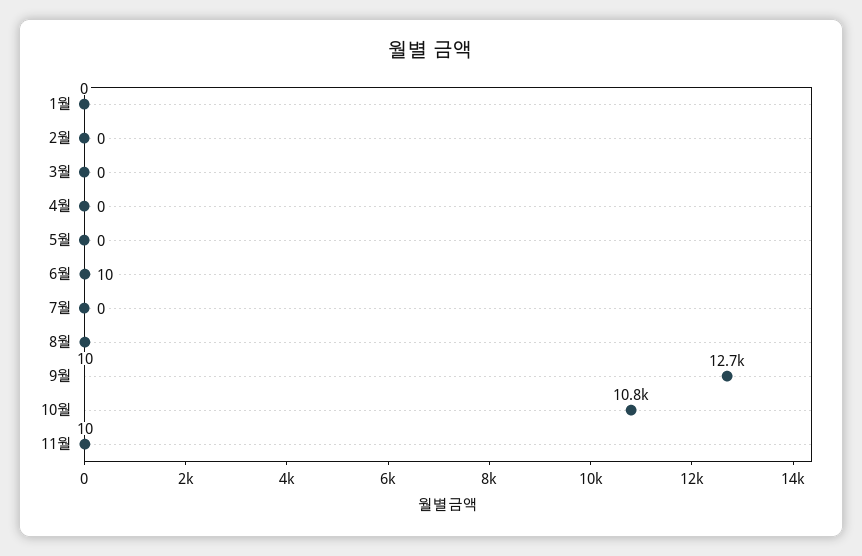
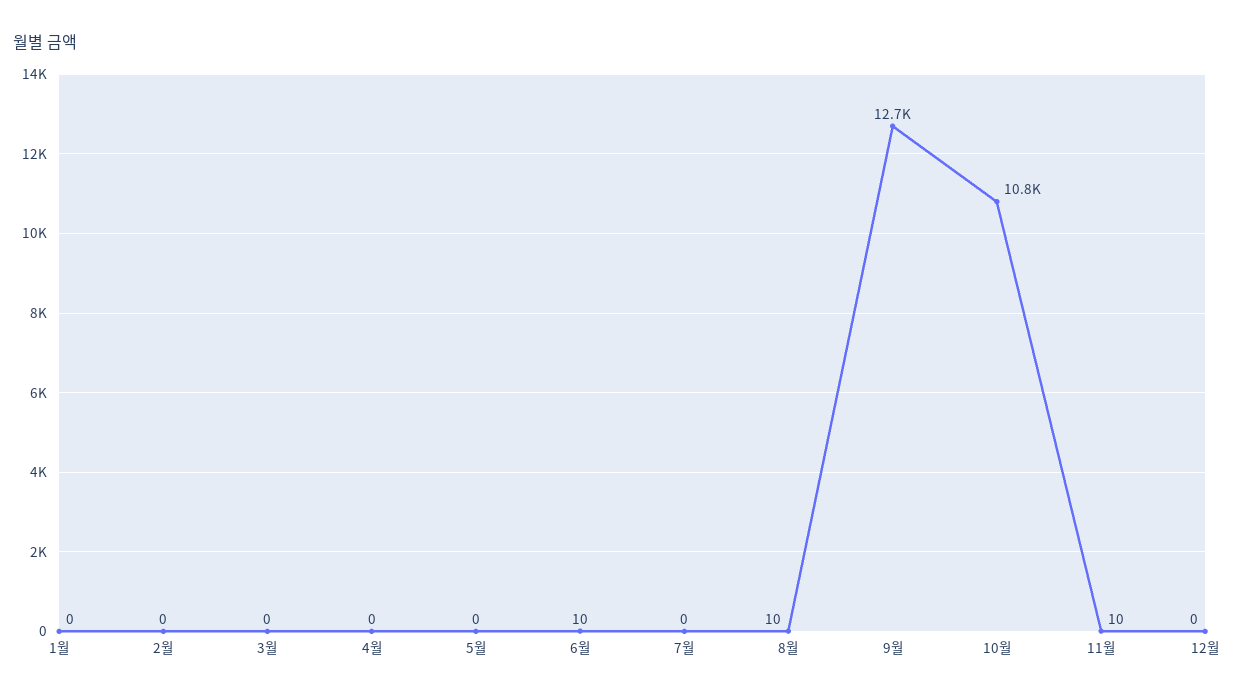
12월: none -> 0

